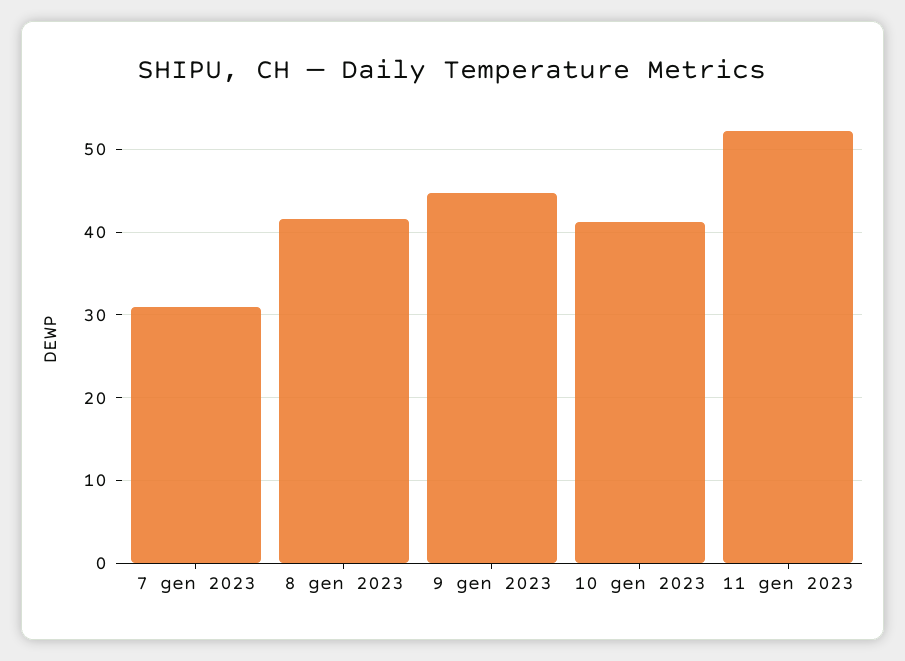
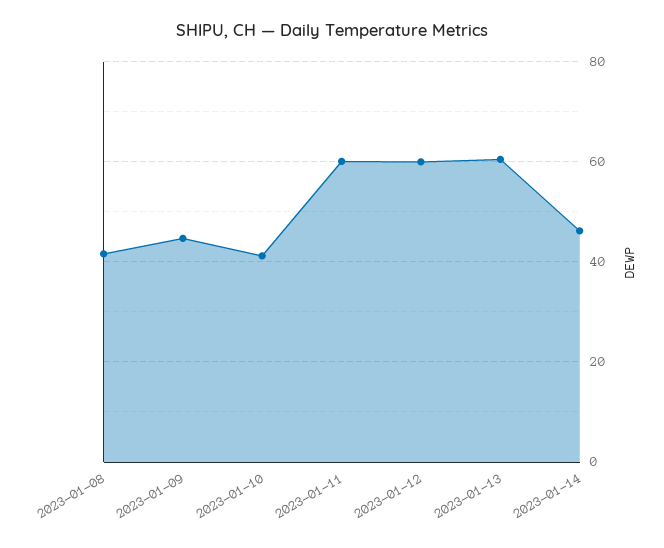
7 gen 2023: 31 -> none
11 gen 2023: 52 -> 60
2023-01-12: none -> 60
2023-01-13: none -> 60
2023-01-14: none -> 46

